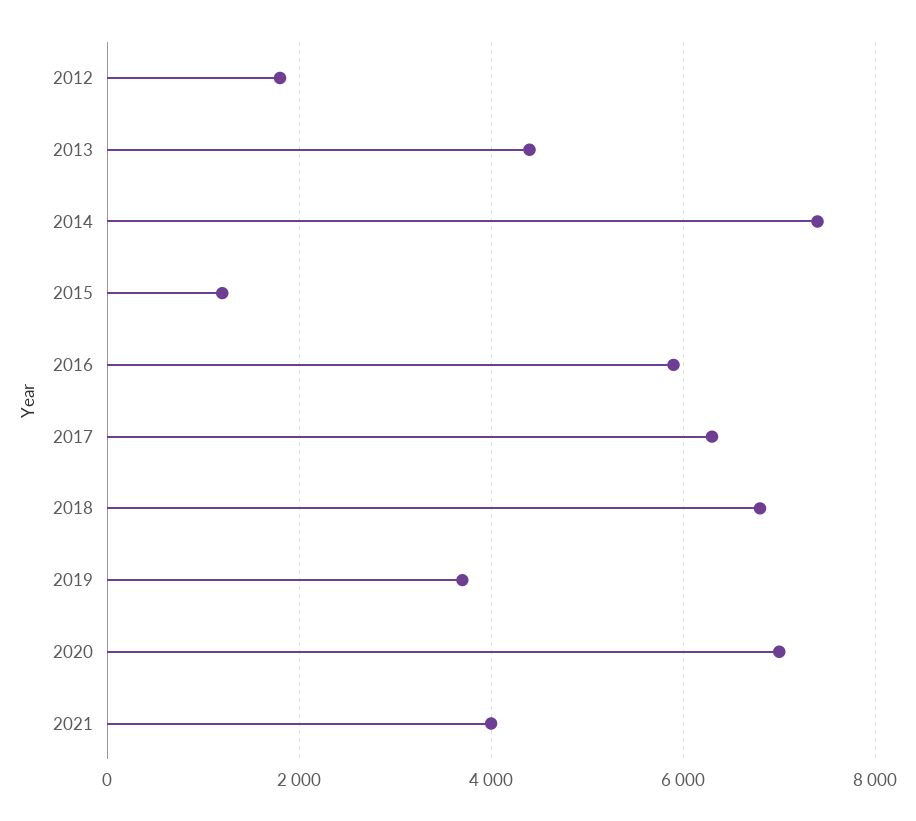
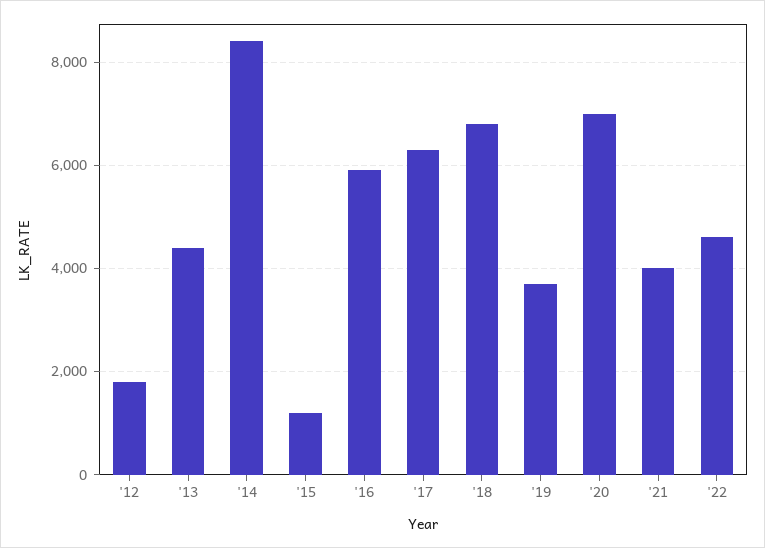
2014: 7400 -> 8400
'22: none -> 4600

